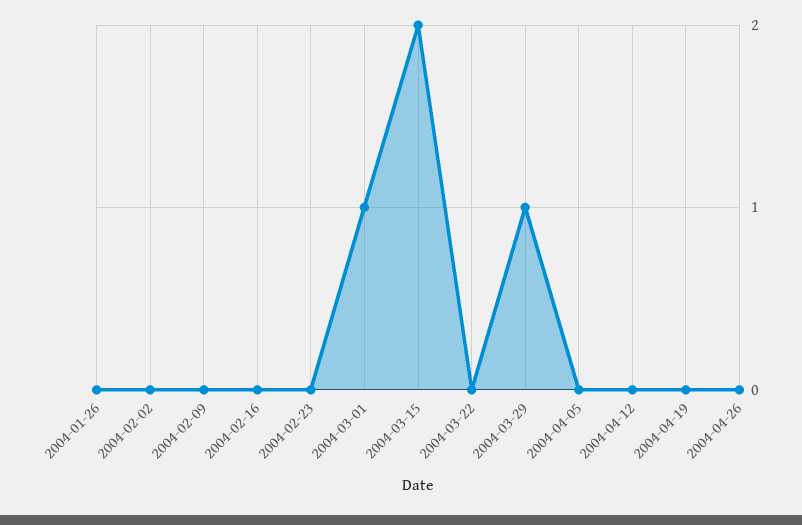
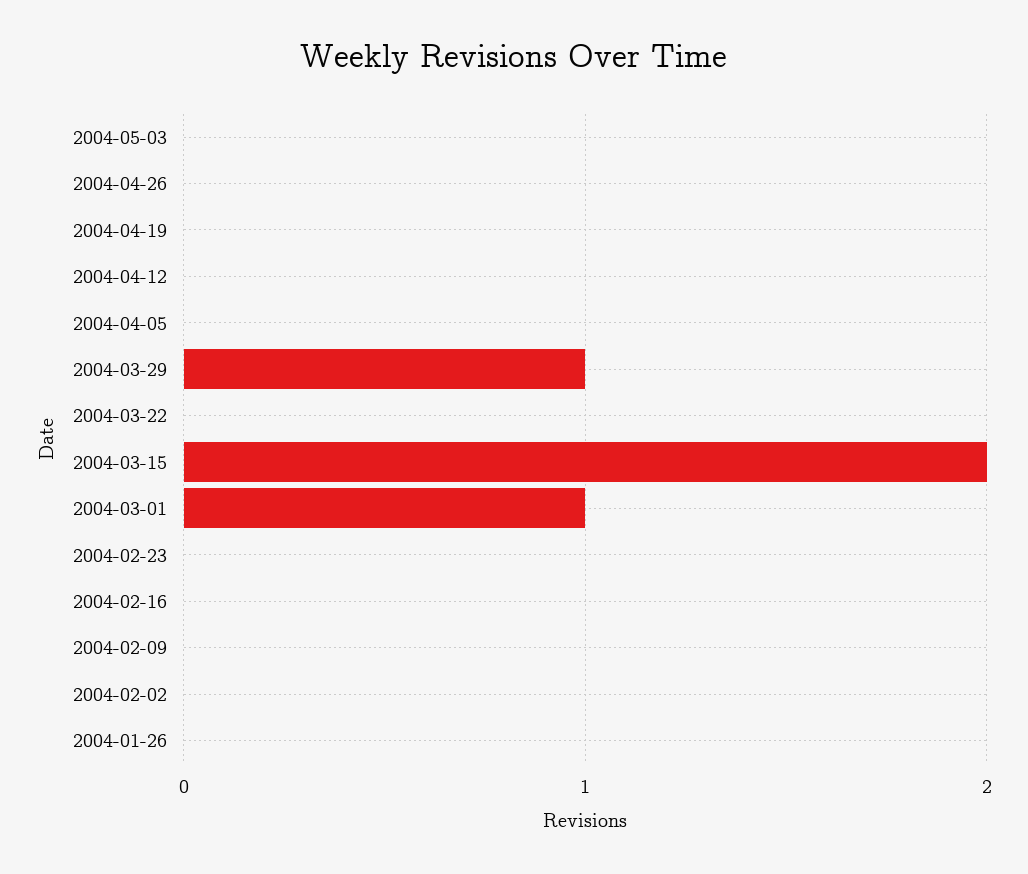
2004-05-03: none -> 0

